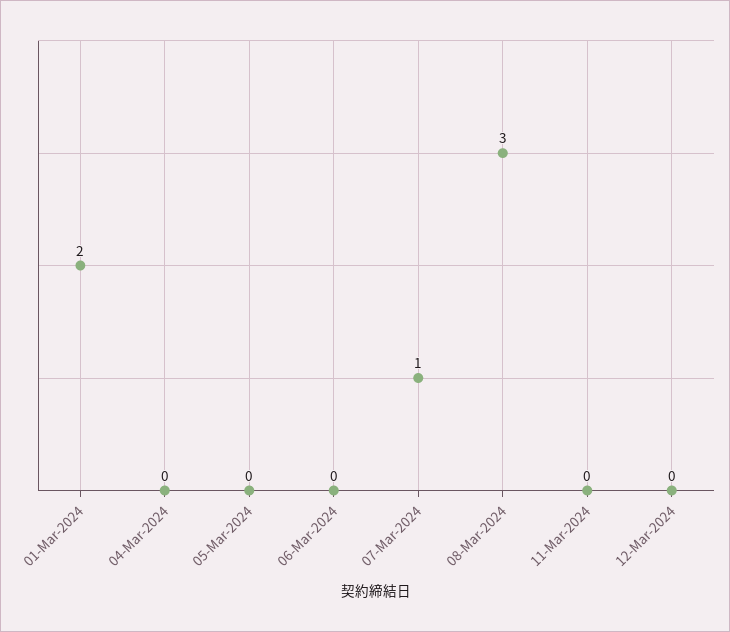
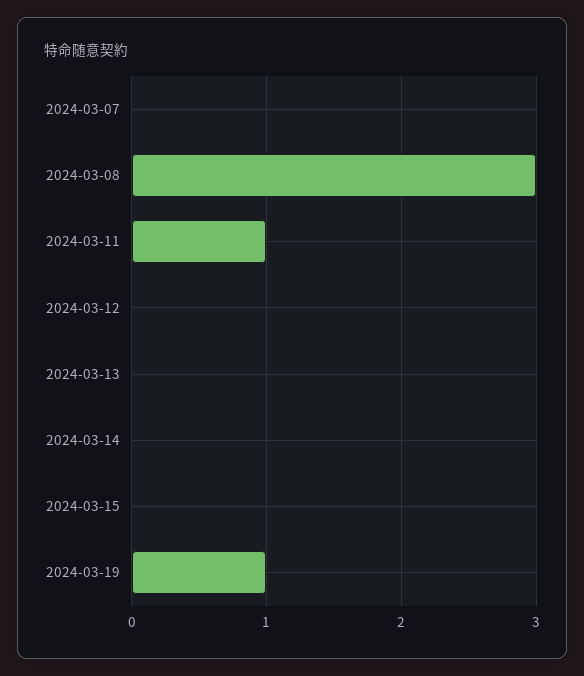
01-Mar-2024: 2 -> none
04-Mar-2024: 0 -> none
05-Mar-2024: 0 -> none
06-Mar-2024: 0 -> none
07-Mar-2024: 1 -> 0
11-Mar-2024: 0 -> 1
2024-03-13: none -> 0
2024-03-14: none -> 0
2024-03-15: none -> 0
2024-03-19: none -> 1

